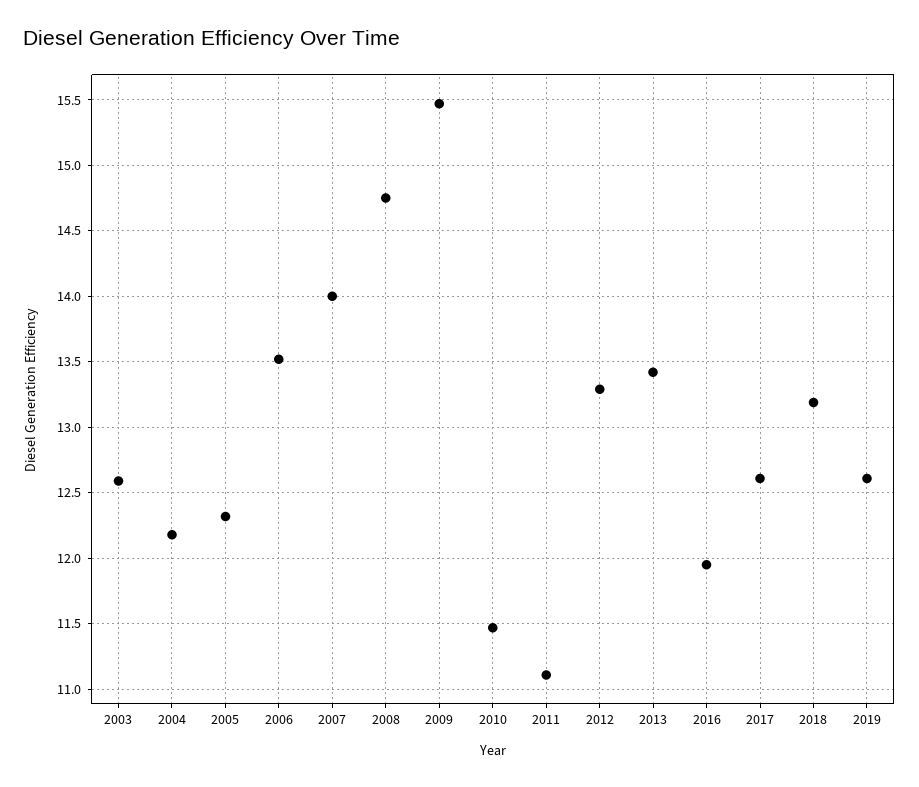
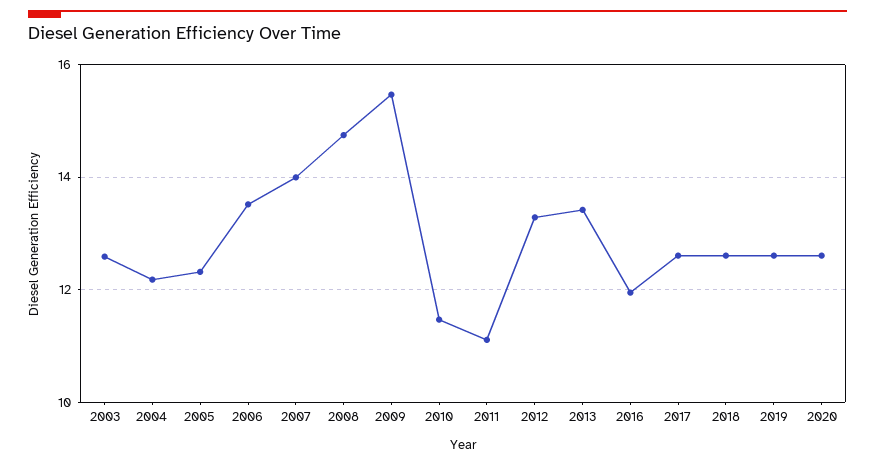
2018: 13.2 -> 12.6
2020: none -> 12.6

